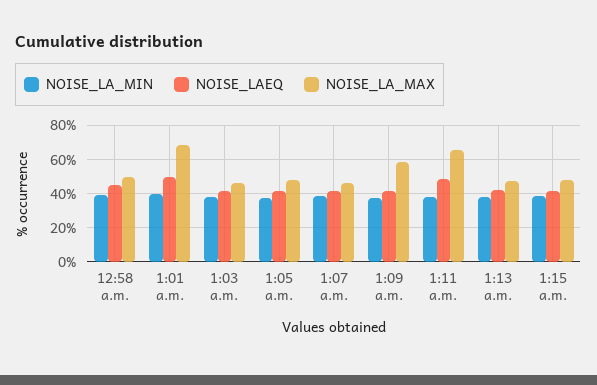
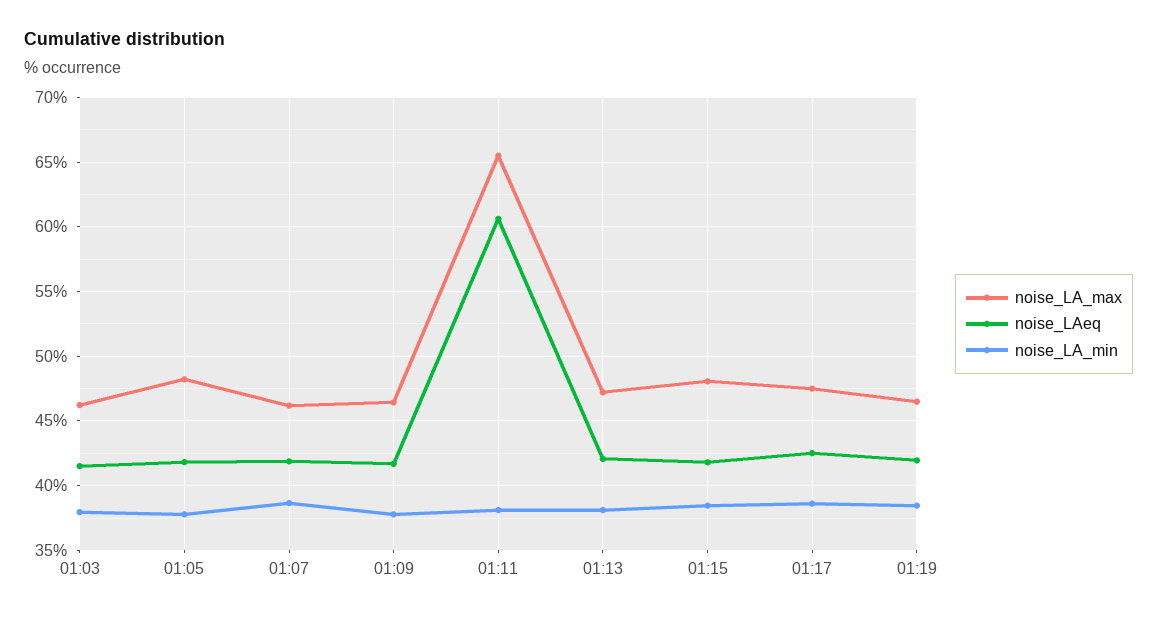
NOISE_LA_MIN, 12:58 a.m.: 40 -> none
NOISE_LAEQ, 12:58 a.m.: 45 -> none
NOISE_LA_MAX, 12:58 a.m.: 50 -> none
NOISE_LA_MIN, 1:01 a.m.: 40 -> none
NOISE_LAEQ, 1:01 a.m.: 50 -> none
NOISE_LA_MAX, 1:01 a.m.: 70 -> none
NOISE_LA_MAX, 1:09 a.m.: 60 -> 46.5
NOISE_LAEQ, 1:11 a.m.: 50 -> 60.5
NOISE_LA_MAX, 01:17: none -> 47.5
NOISE_LAEQ, 01:17: none -> 42.5
NOISE_LA_MIN, 01:17: none -> 38.5
NOISE_LA_MAX, 01:19: none -> 46.5
NOISE_LAEQ, 01:19: none -> 42
NOISE_LA_MIN, 01:19: none -> 38.5

